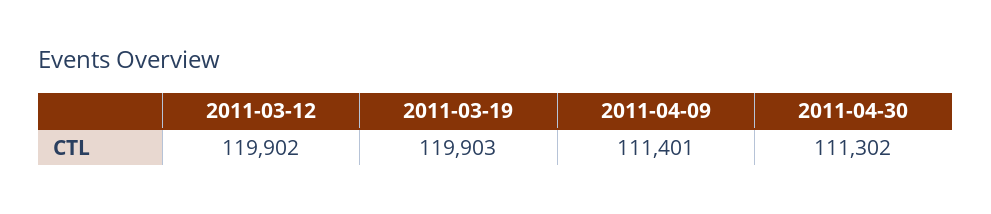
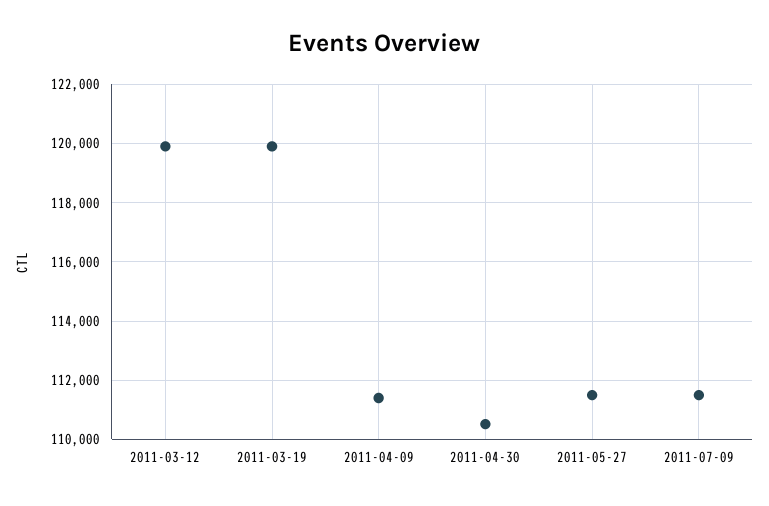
2011-04-30: 111302 -> 110500
2011-05-27: none -> 111500
2011-07-09: none -> 111500

